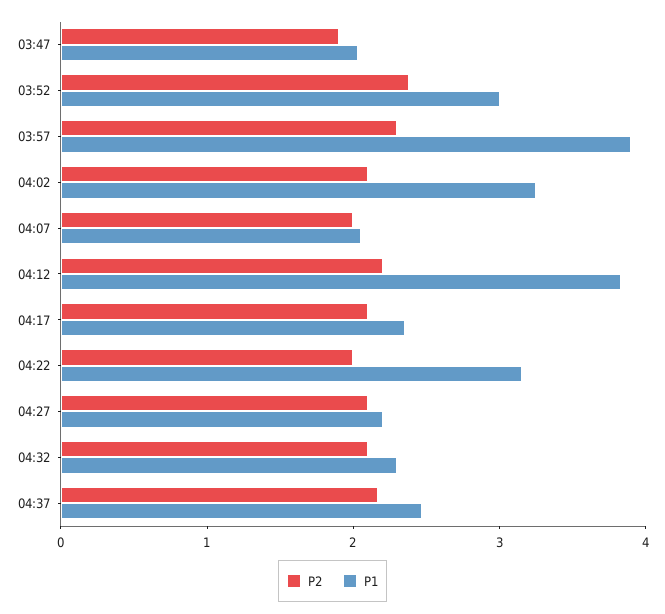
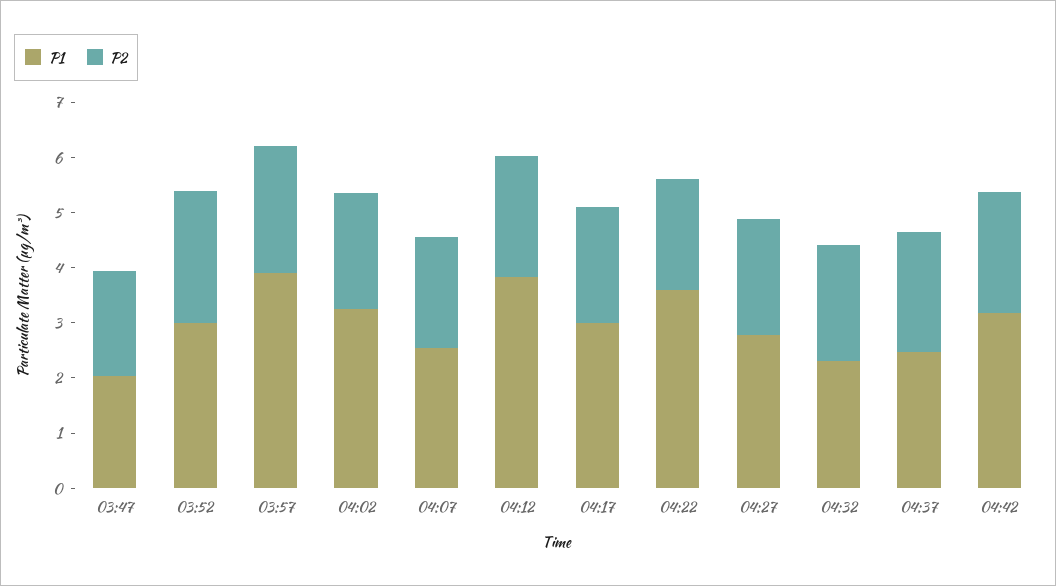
P1, 04:07: 2 -> 2.6
P1, 04:17: 2.4 -> 3
P1, 04:22: 3.2 -> 3.6
P1, 04:27: 2.2 -> 2.8
P1, 04:42: none -> 3.2
P2, 04:42: none -> 2.2

